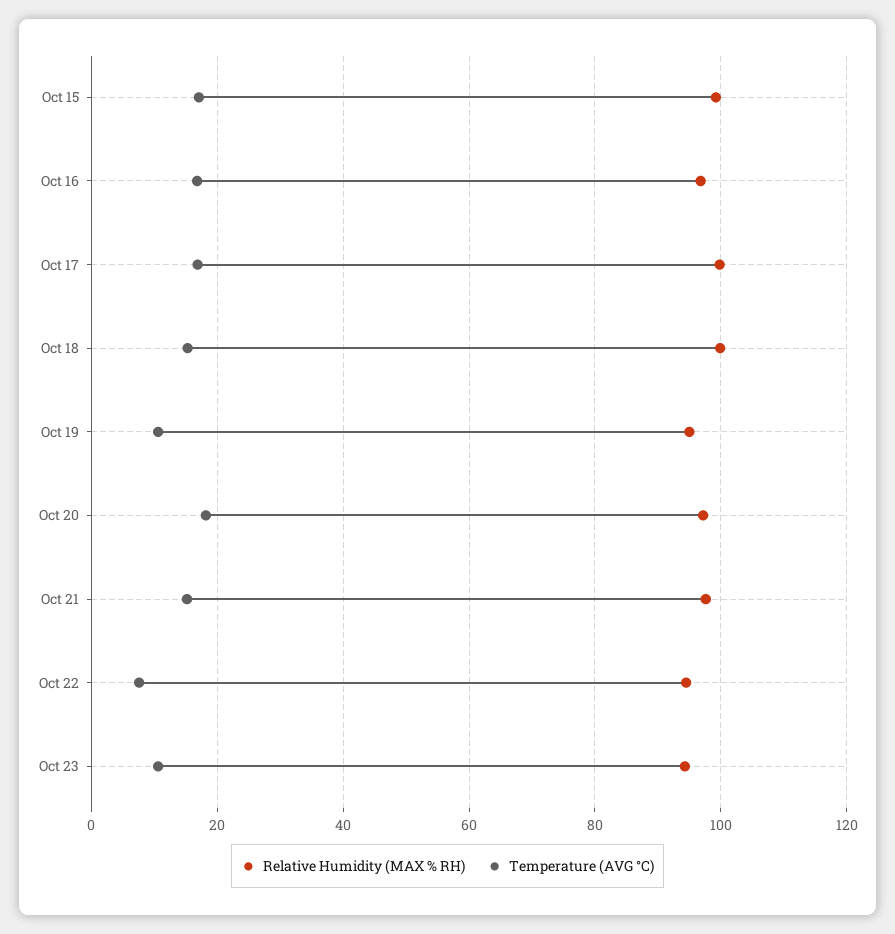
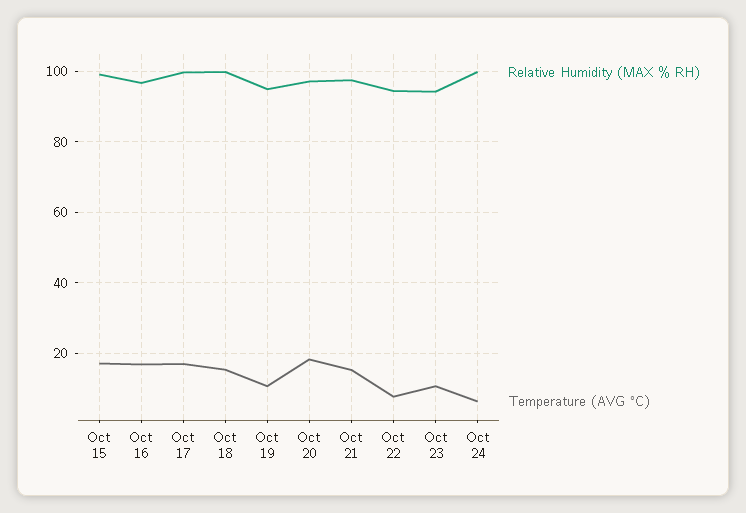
Relative Humidity (MAX % RH), Oct 24: none -> 100
Temperature (AVG °C), Oct 24: none -> 6

